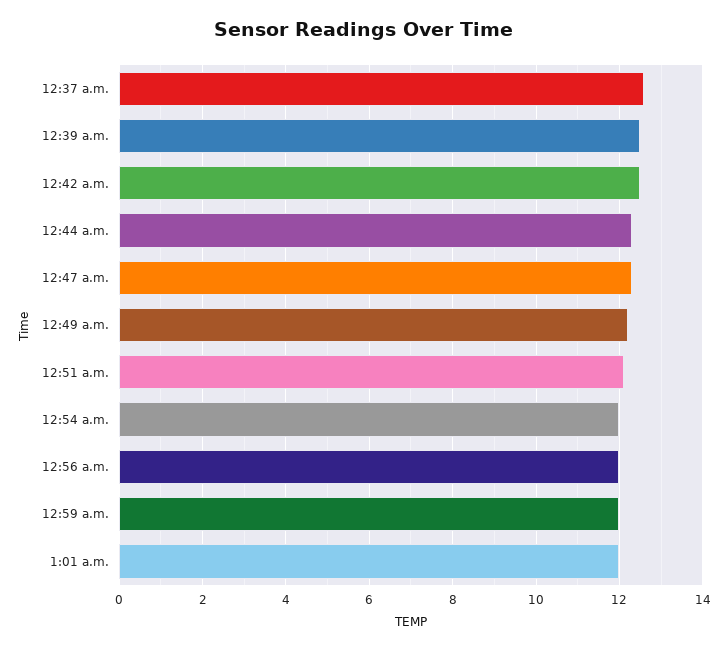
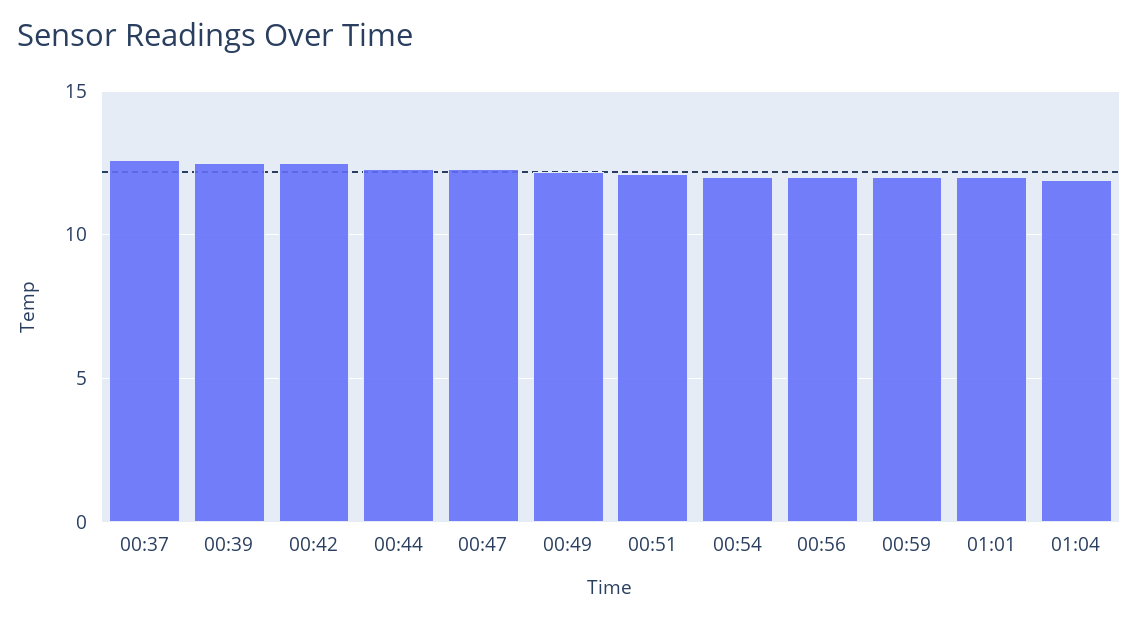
01:04: none -> 12

